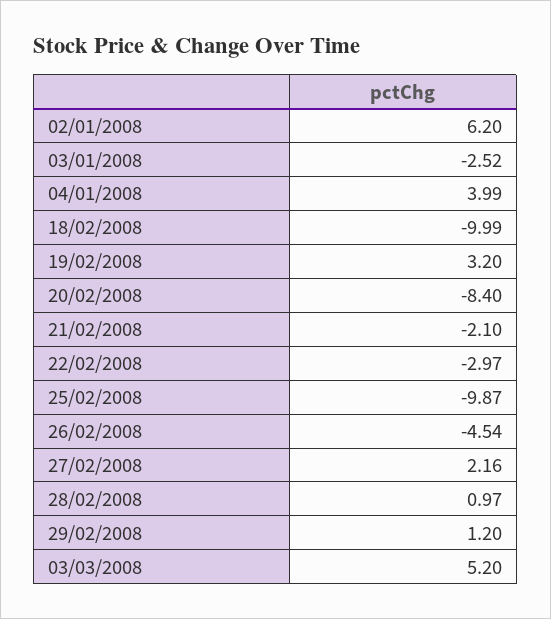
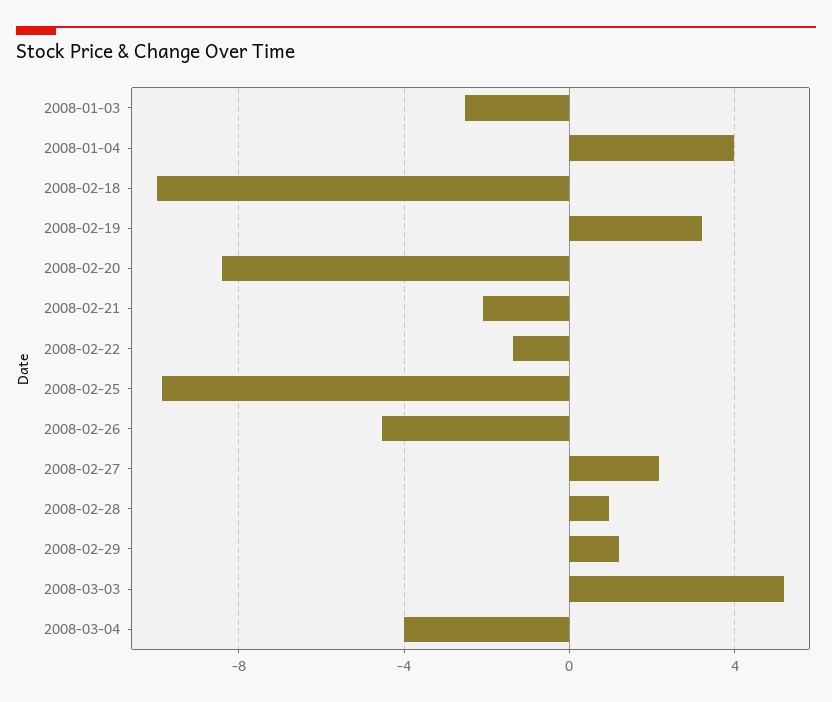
02/01/2008: 6.2 -> none
22/02/2008: -2.97 -> -1.5
2008-03-04: none -> -4

